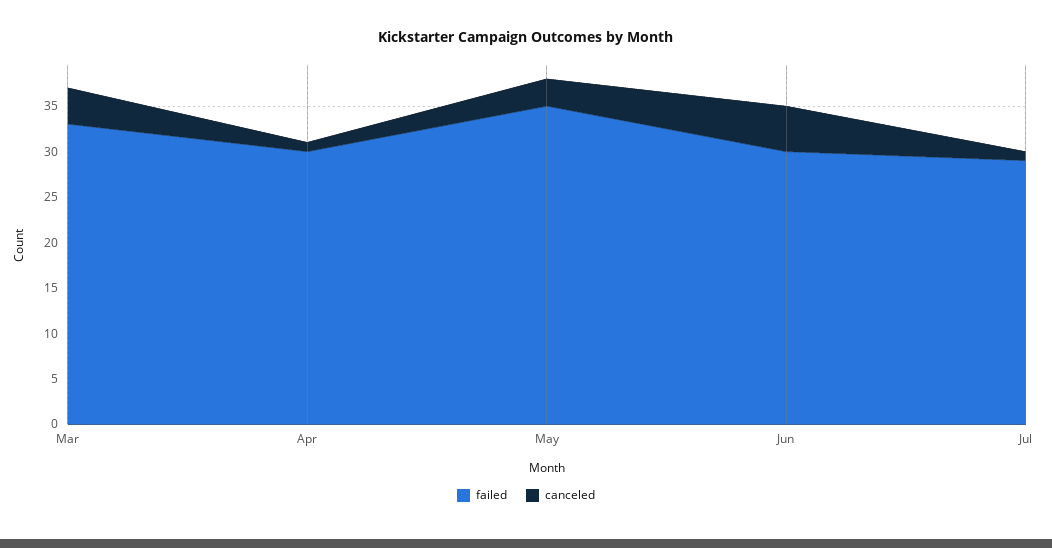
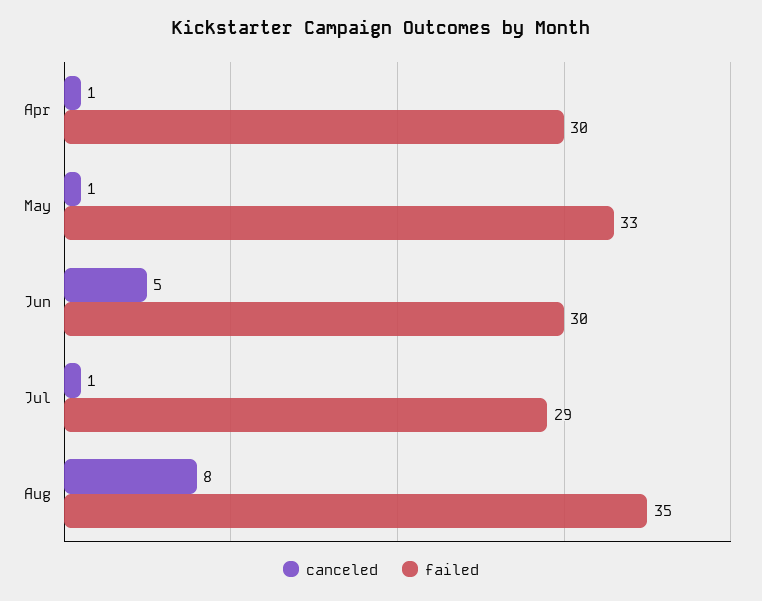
failed, Mar: 33 -> none
canceled, Mar: 4 -> none
failed, May: 35 -> 33
canceled, May: 3 -> 1
canceled, Aug: none -> 8
failed, Aug: none -> 35

